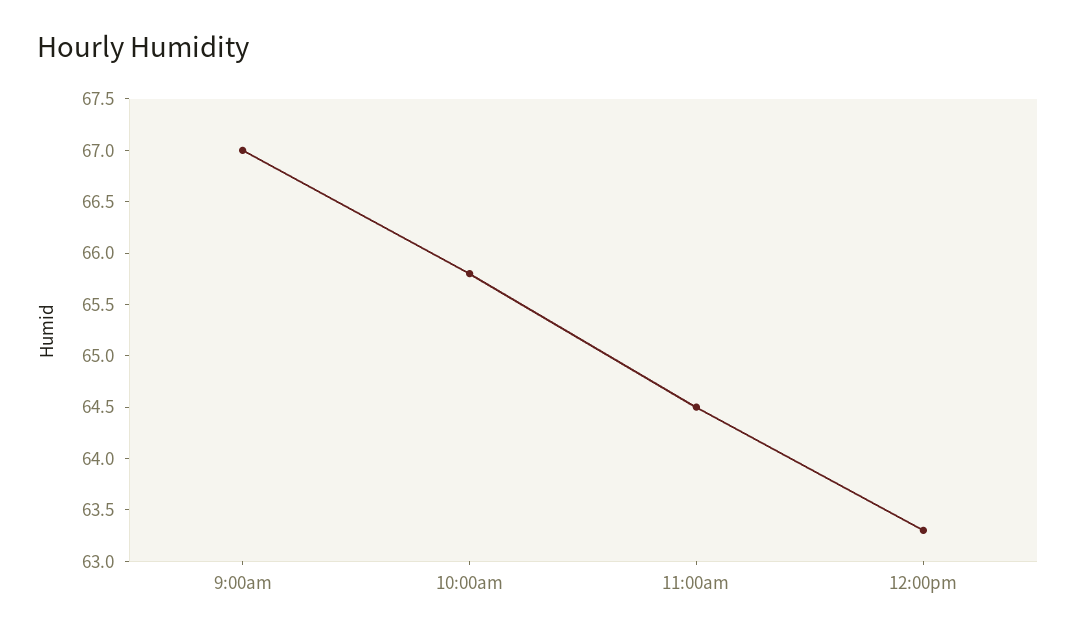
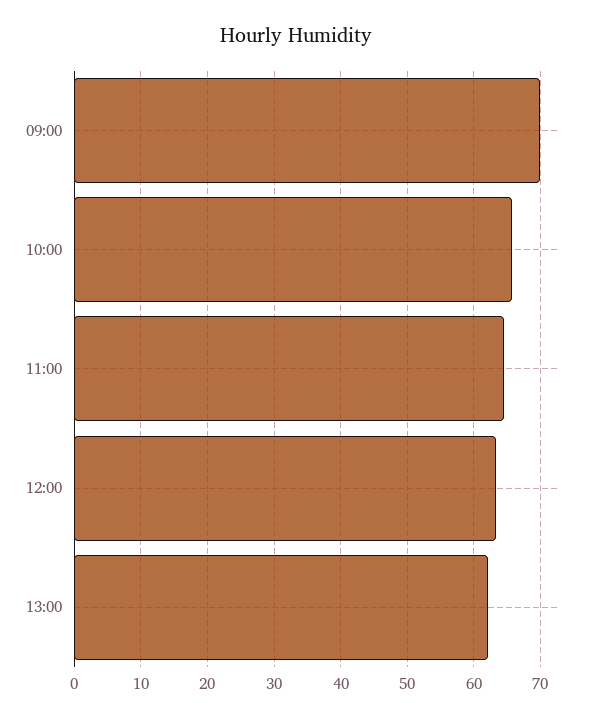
9:00am: 67 -> 70
13:00: none -> 62

